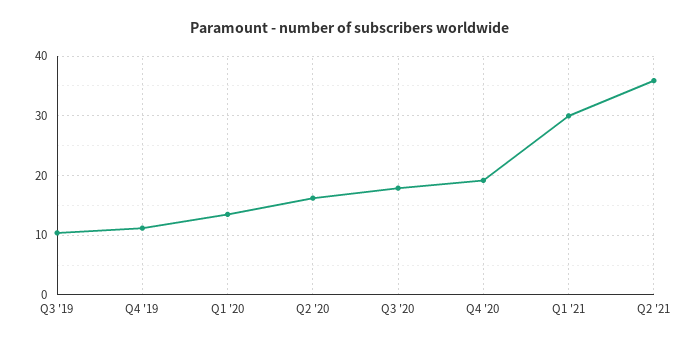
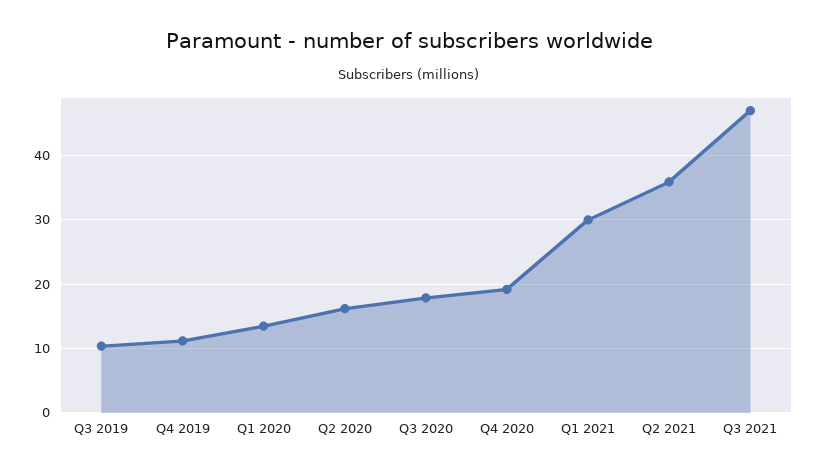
Q3 2021: none -> 47

